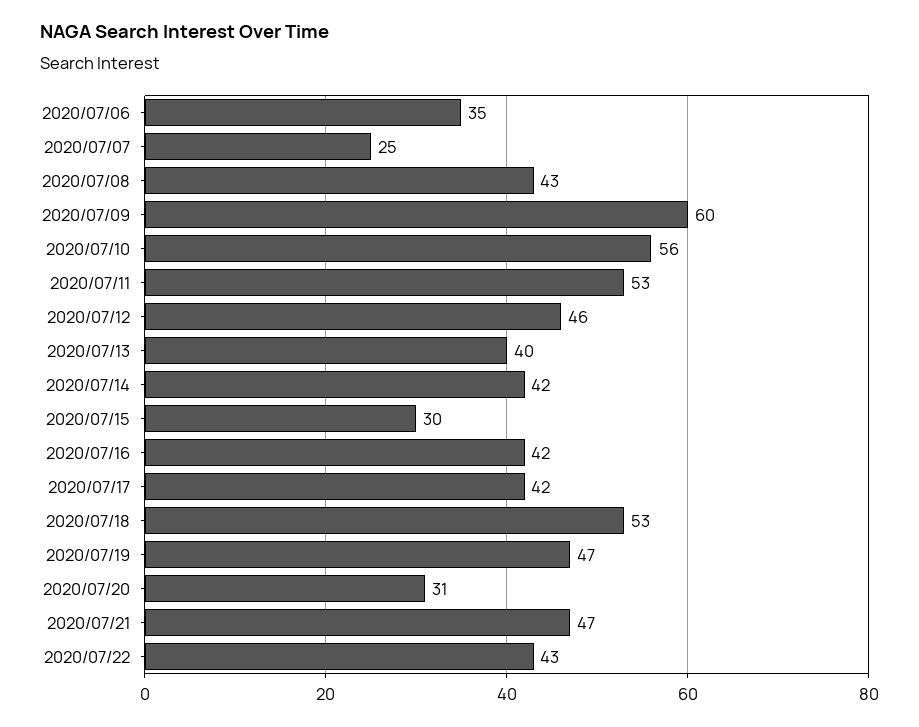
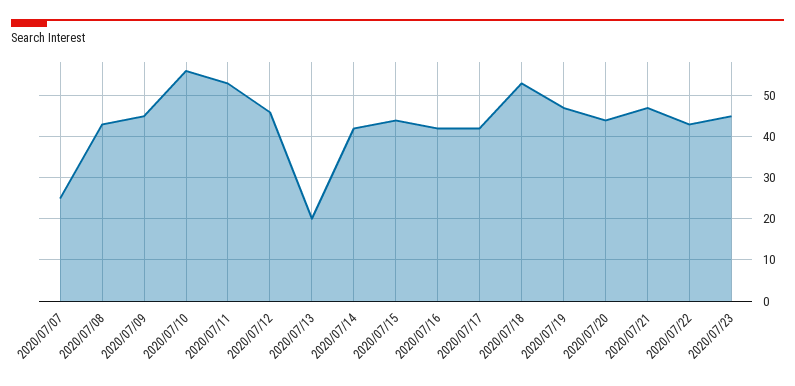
2020/07/06: 35 -> none
2020/07/09: 60 -> 45
2020/07/13: 40 -> 20
2020/07/15: 30 -> 45
2020/07/20: 31 -> 45
2020/07/23: none -> 45

